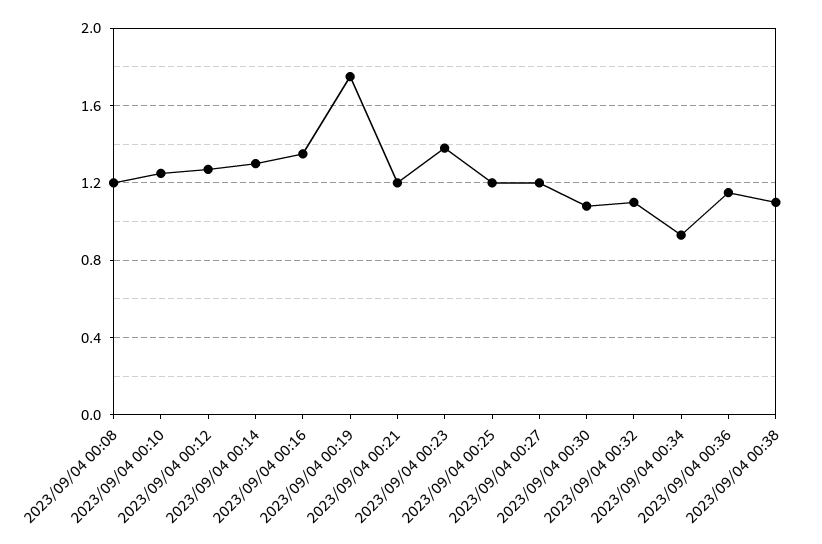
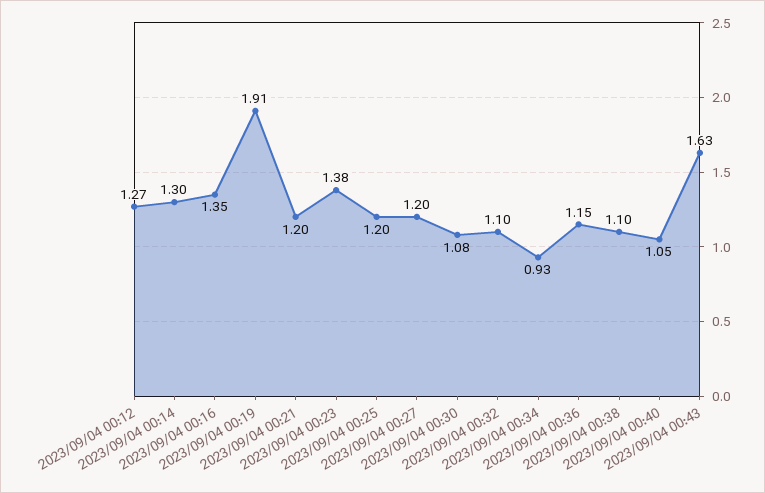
2023/09/04 00:08: 1.2 -> none
2023/09/04 00:10: 1.25 -> none
2023/09/04 00:19: 1.75 -> 1.91
2023/09/04 00:40: none -> 1.05
2023/09/04 00:43: none -> 1.63

